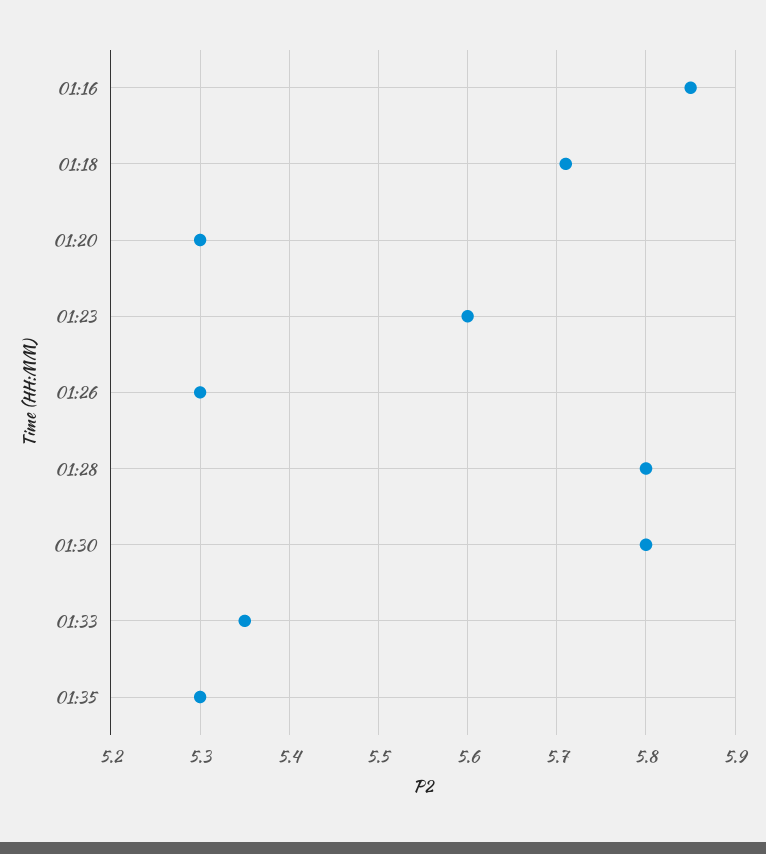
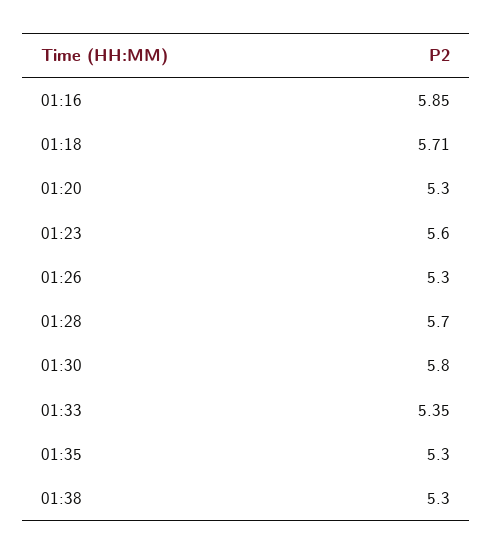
01:28: 5.8 -> 5.7
01:38: none -> 5.3

